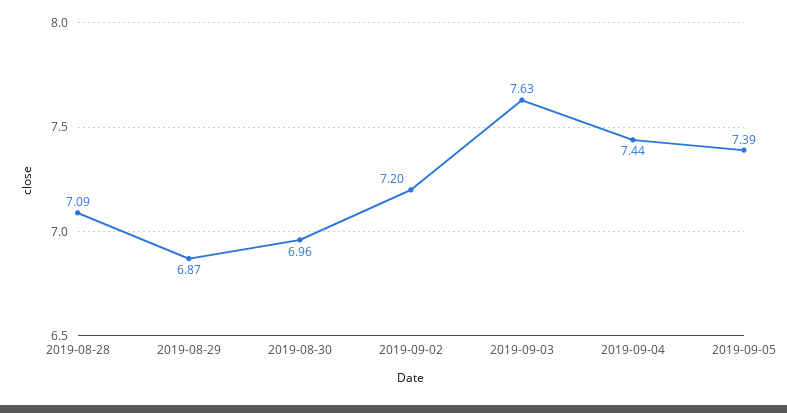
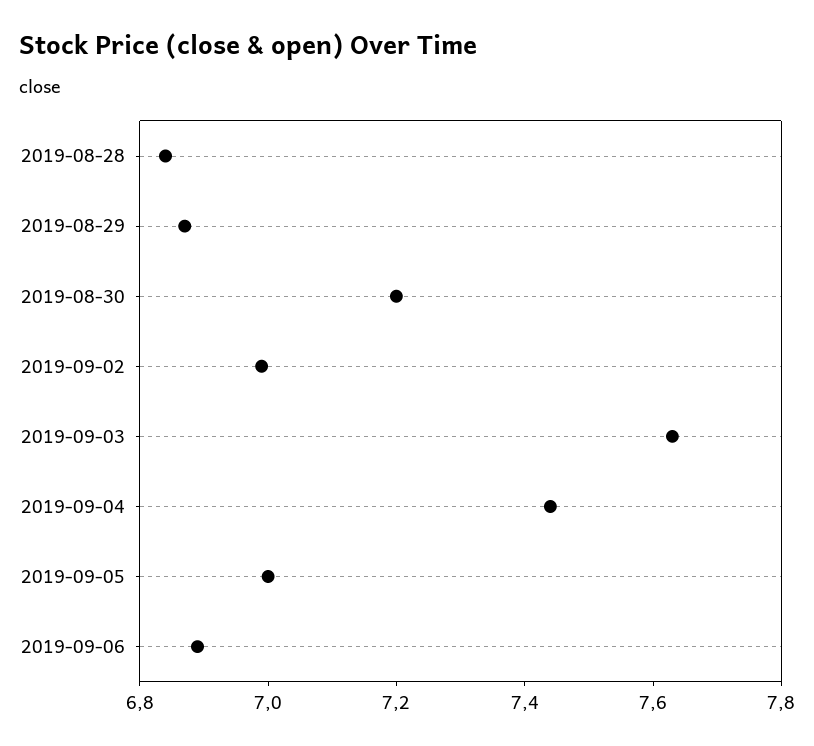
2019-08-28: 7.09 -> 6.85
2019-08-30: 6.96 -> 7.2
2019-09-02: 7.2 -> 7
2019-09-05: 7.39 -> 7
2019-09-06: none -> 6.9

